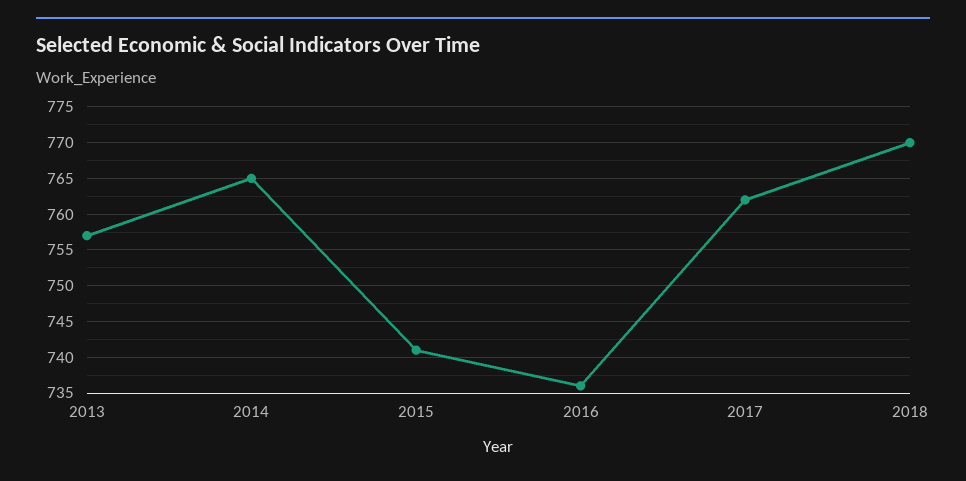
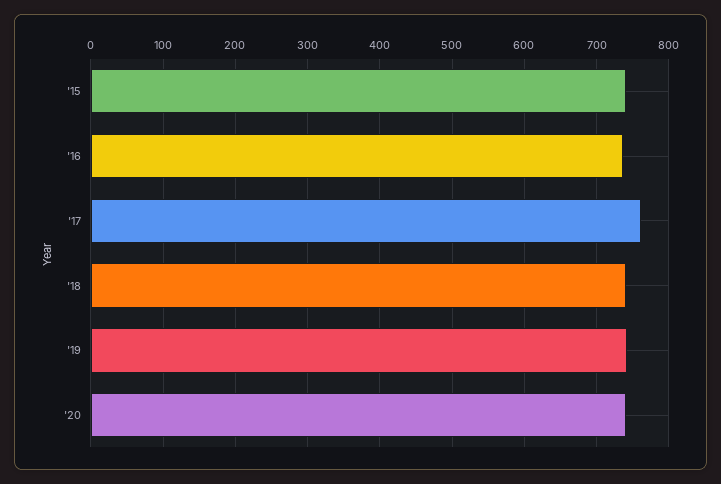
2013: 757 -> none
2014: 765 -> none
2018: 770 -> 740
'19: none -> 740
'20: none -> 740

